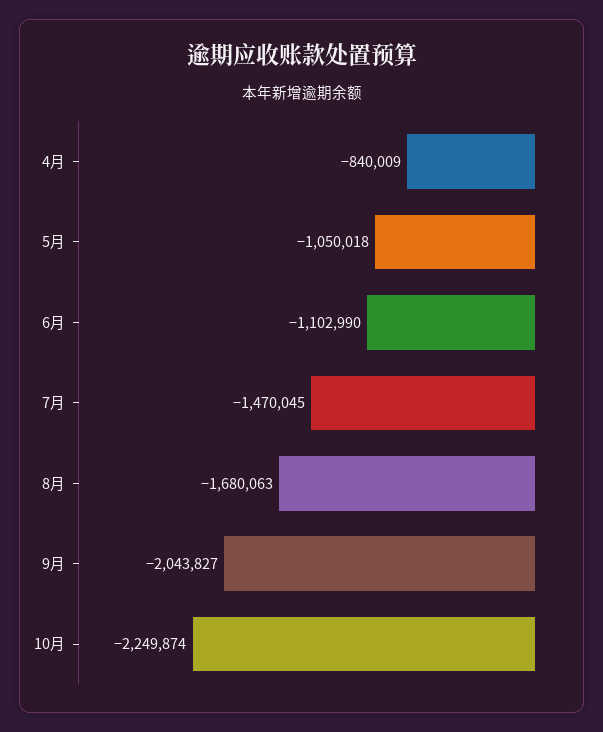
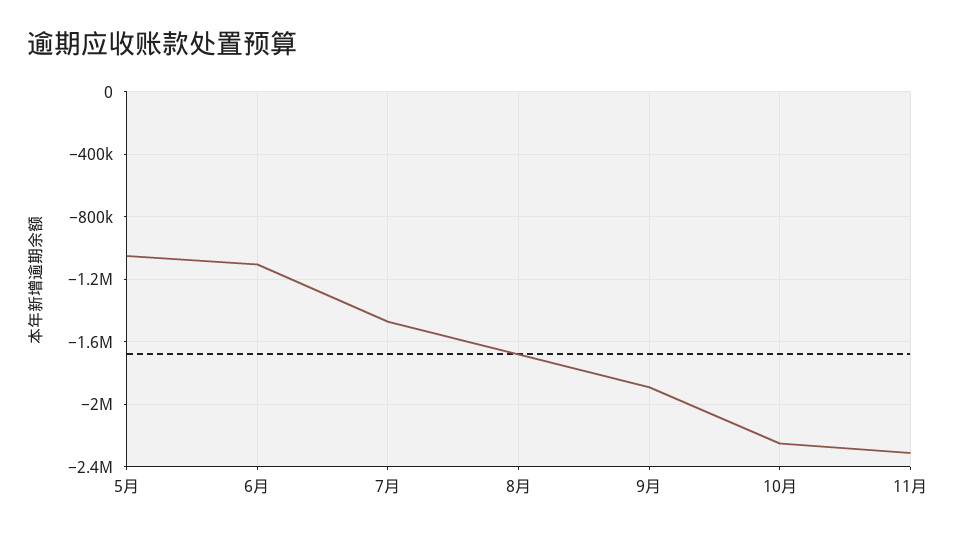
4月: -840009 -> none
9月: -2043827 -> -1900000
11月: none -> -2300000

